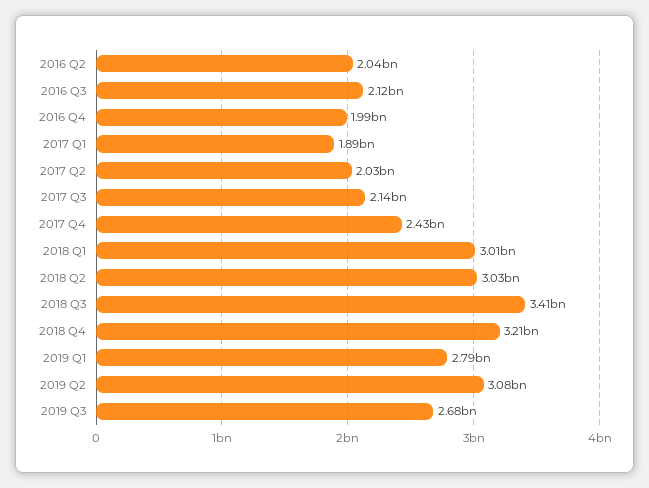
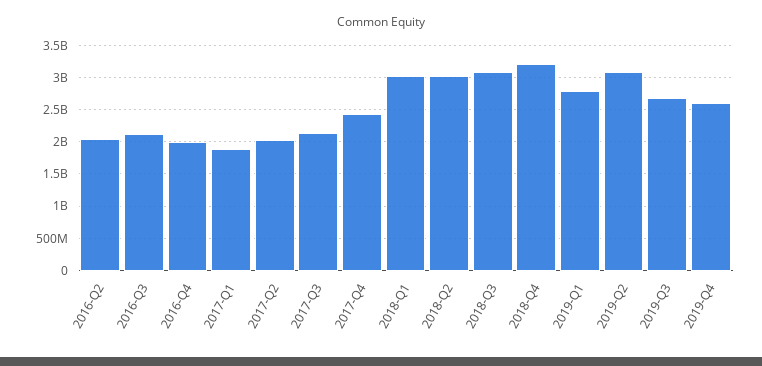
2018 Q3: 3410000000 -> 3100000000
2019-Q4: none -> 2600000000

